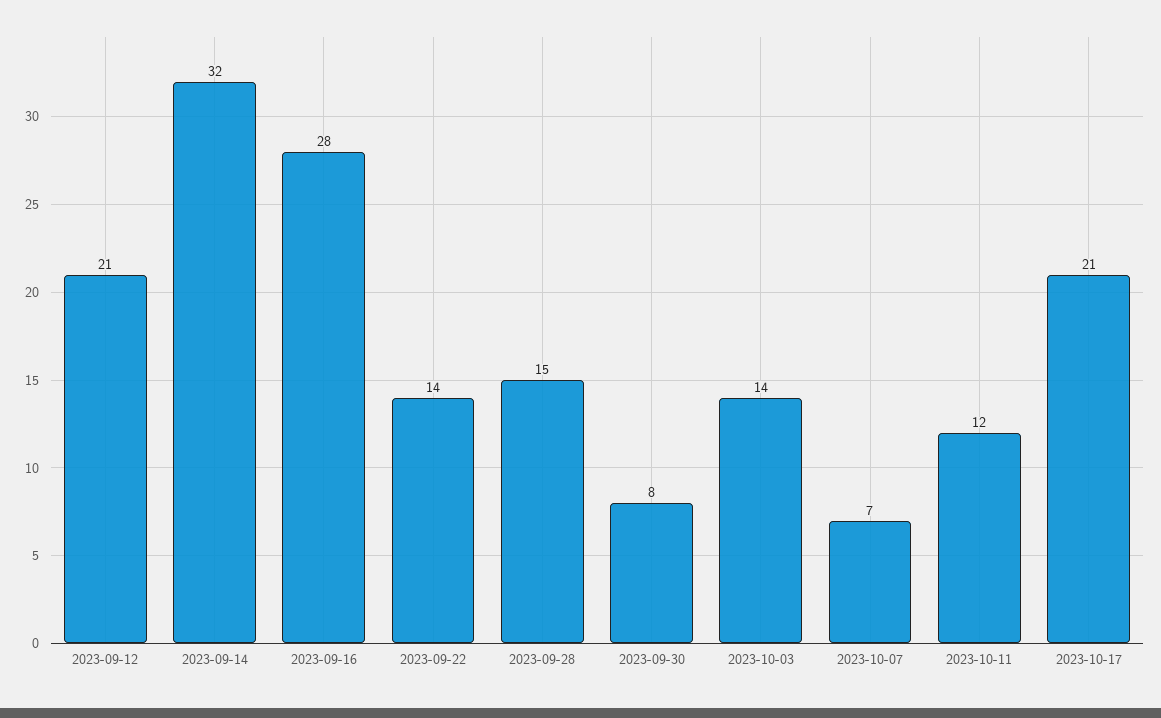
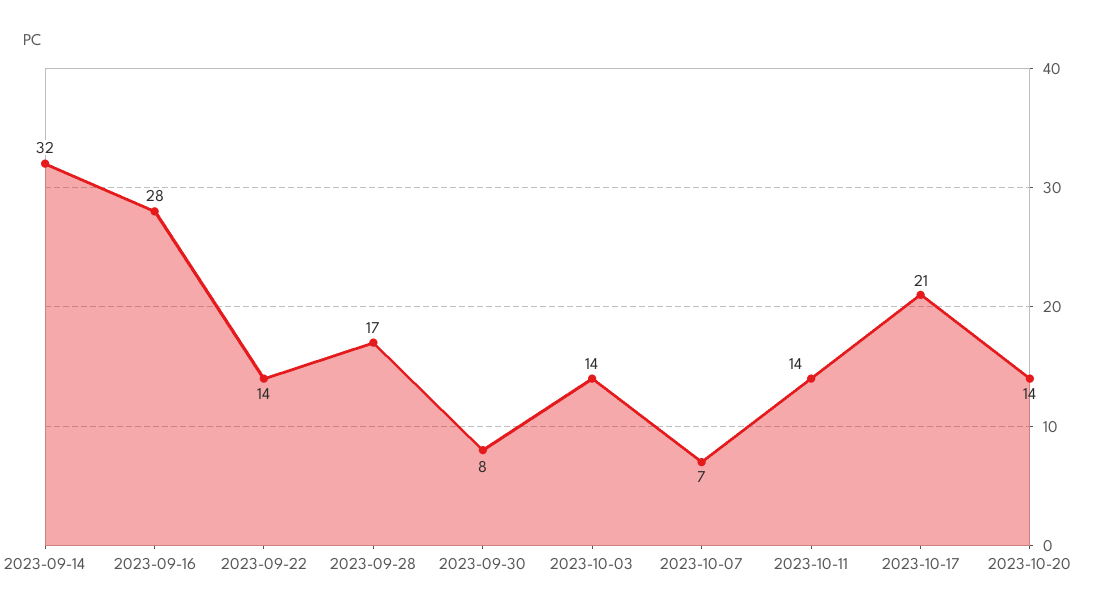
2023-09-12: 21 -> none
2023-09-28: 15 -> 17
2023-10-11: 12 -> 14
2023-10-20: none -> 14

